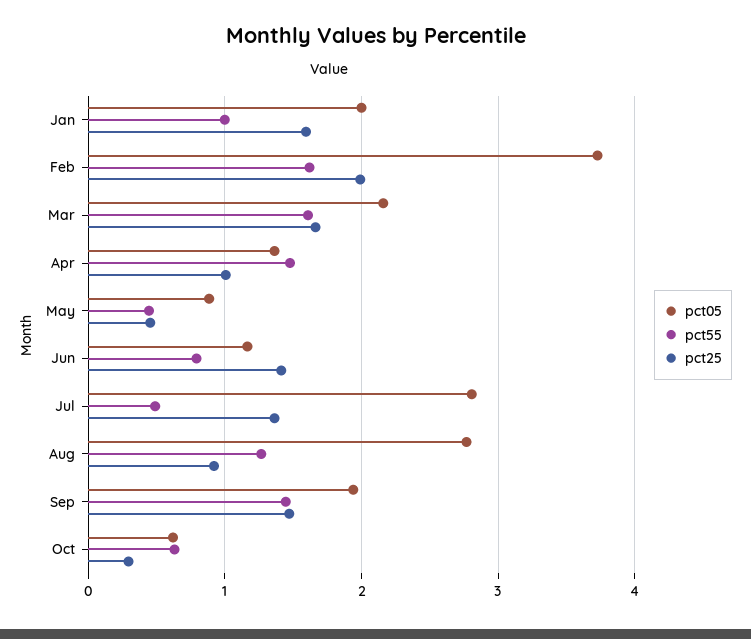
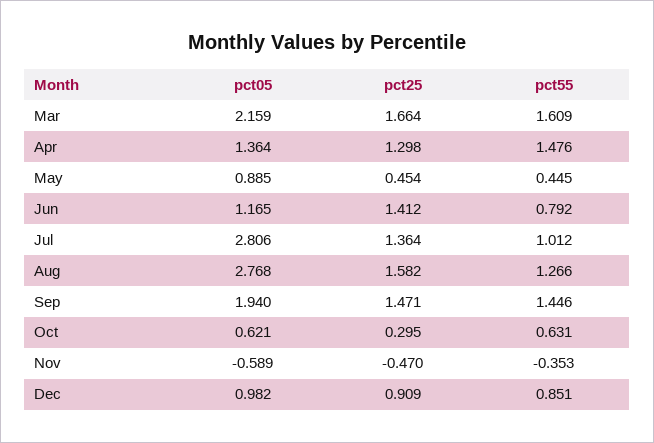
pct05, Jan: 2 -> none
pct55, Jan: 1 -> none
pct25, Jan: 1.6 -> none
pct05, Feb: 3.7 -> none
pct55, Feb: 1.6 -> none
pct25, Feb: 2 -> none
pct25, Apr: 1 -> 1.298
pct55, Jul: 0.5 -> 1.012
pct25, Aug: 0.9 -> 1.582
pct05, Nov: none -> -0.589
pct25, Nov: none -> -0.47
pct55, Nov: none -> -0.353
pct05, Dec: none -> 0.982
pct25, Dec: none -> 0.909
pct55, Dec: none -> 0.851

